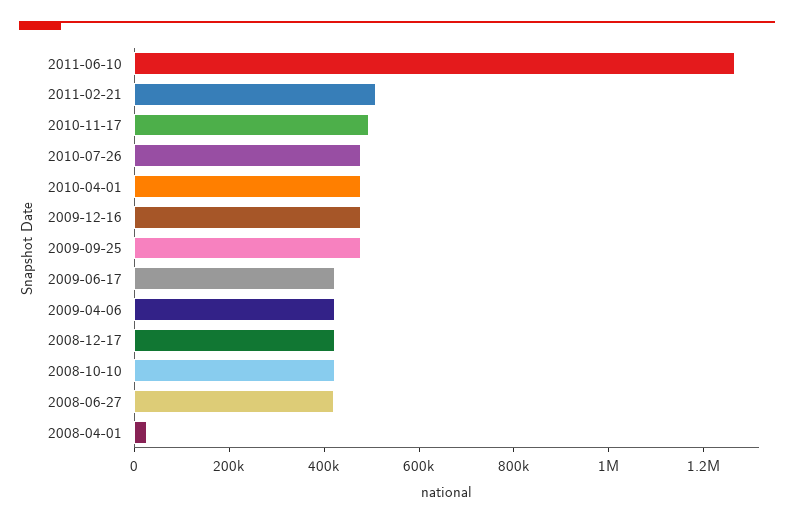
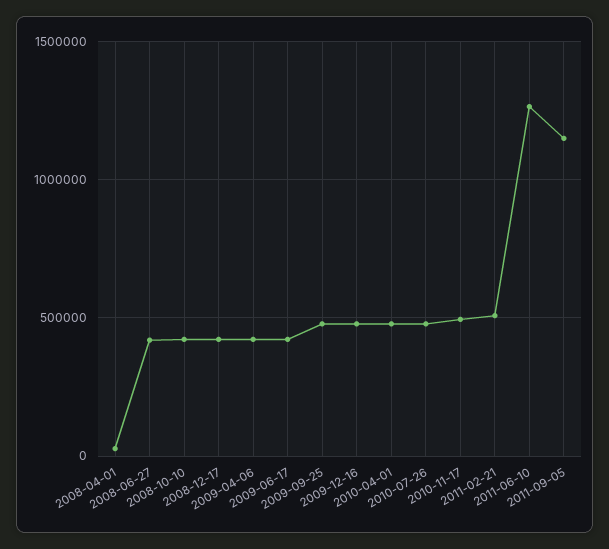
2011-09-05: none -> 1150000

